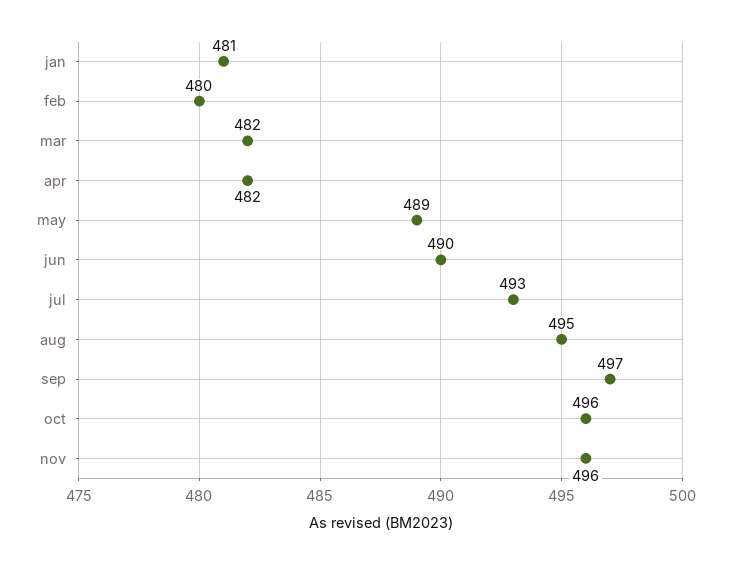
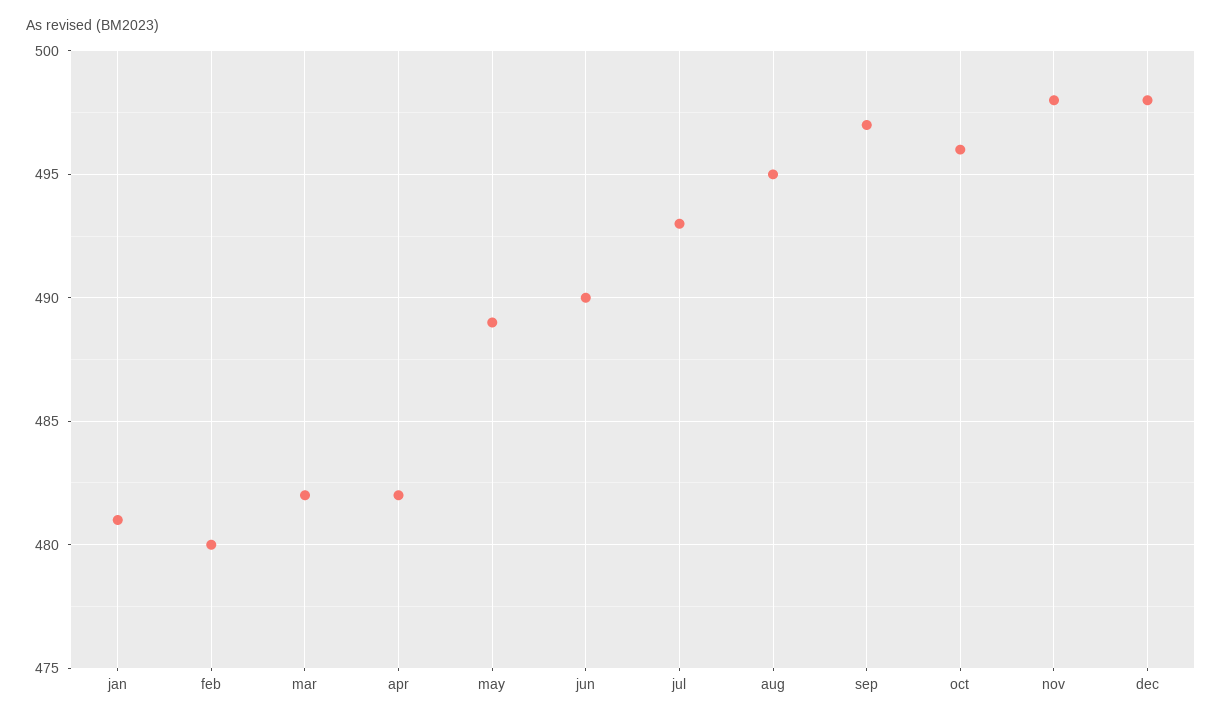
nov: 496 -> 498
dec: none -> 498

